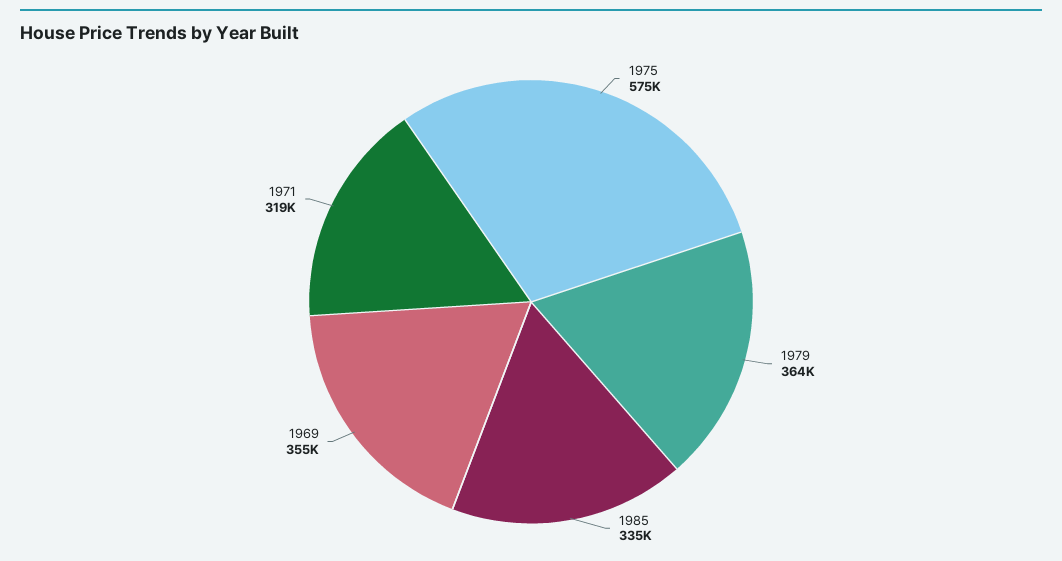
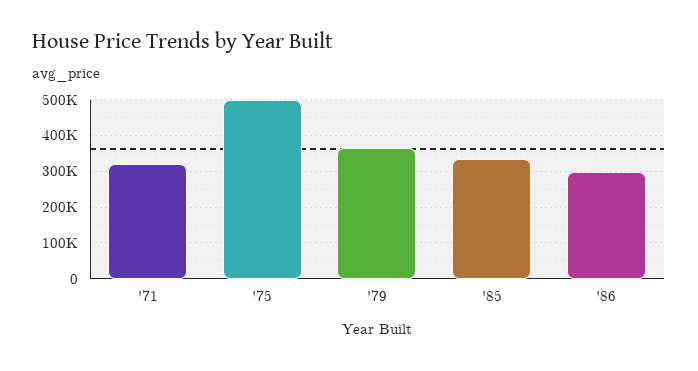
1975: 575000 -> 500000
1969: 355000 -> none
'86: none -> 300000

